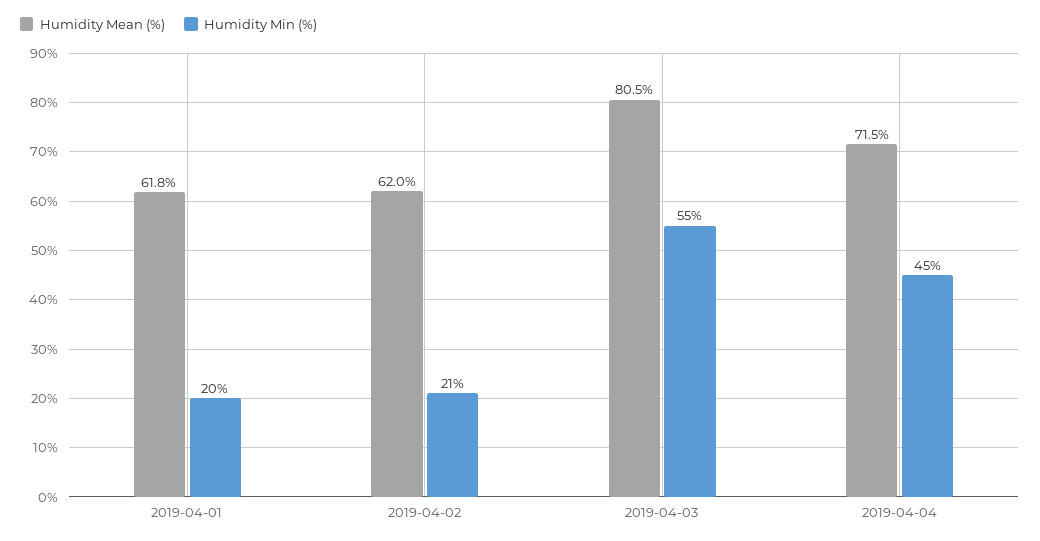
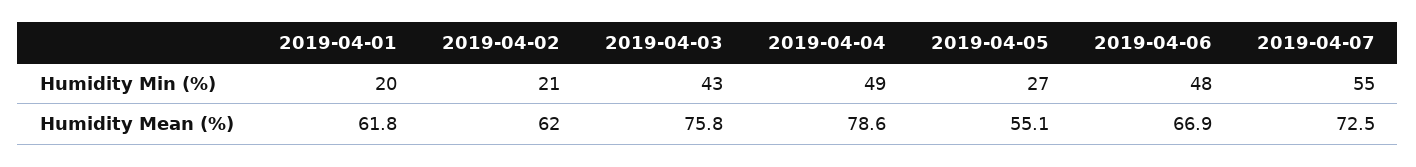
Humidity Mean (%), 2019-04-03: 80.5 -> 75.8
Humidity Min (%), 2019-04-03: 55 -> 43
Humidity Mean (%), 2019-04-04: 71.5 -> 78.6
Humidity Min (%), 2019-04-04: 45 -> 49
Humidity Min (%), 2019-04-05: none -> 27
Humidity Min (%), 2019-04-06: none -> 48
Humidity Min (%), 2019-04-07: none -> 55
Humidity Mean (%), 2019-04-05: none -> 55.1
Humidity Mean (%), 2019-04-06: none -> 66.9
Humidity Mean (%), 2019-04-07: none -> 72.5

